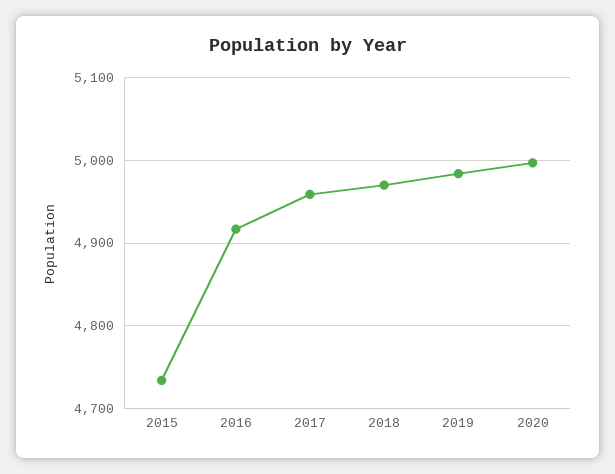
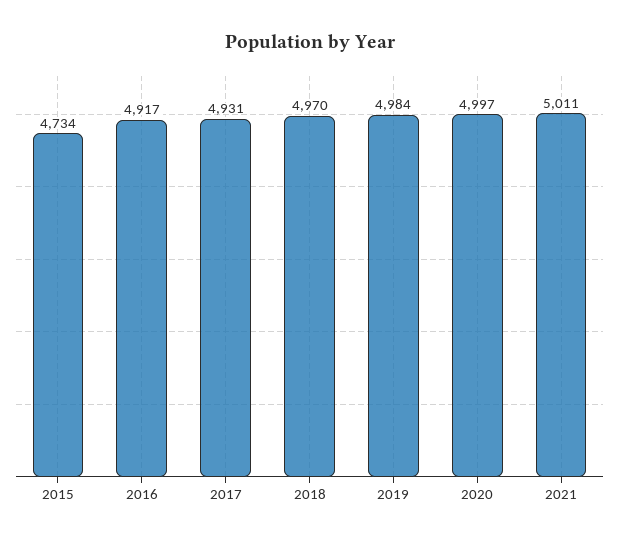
2017: 4960 -> 4931
2021: none -> 5011

